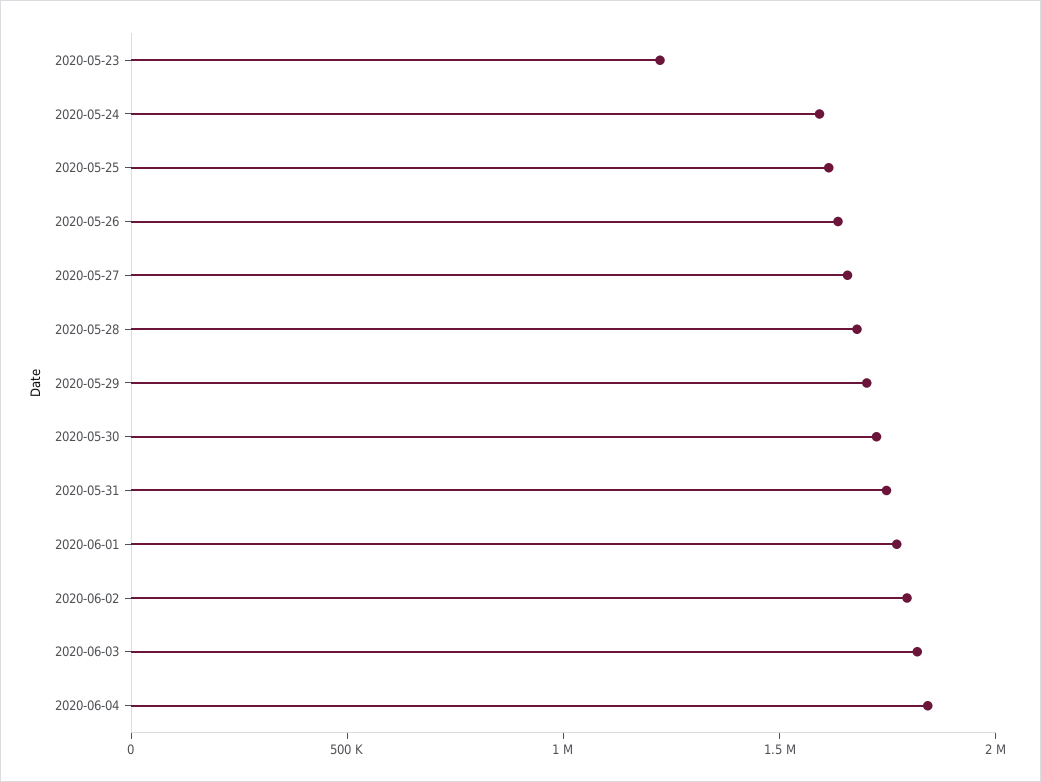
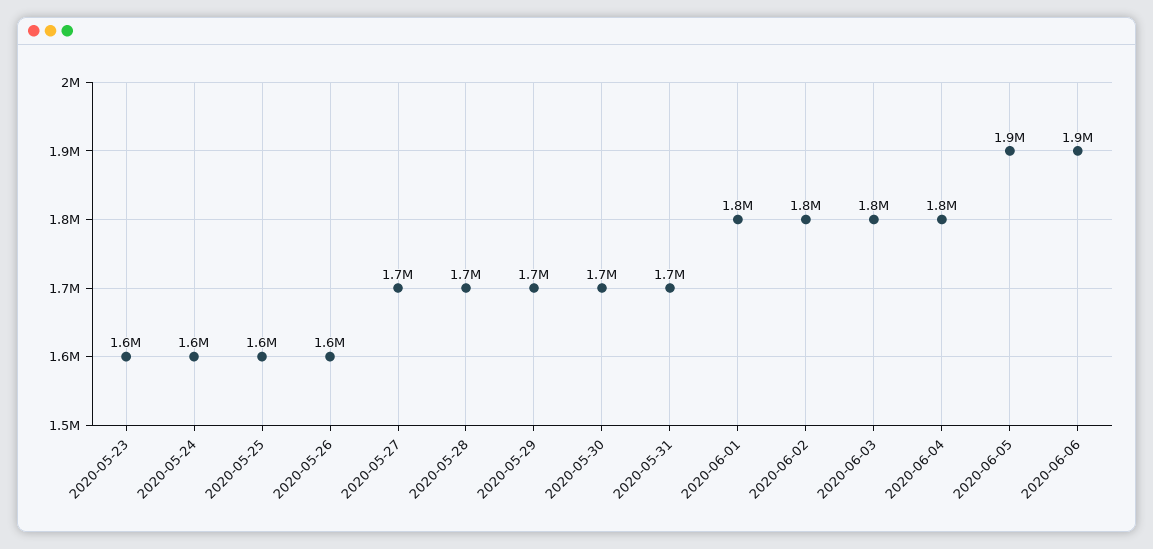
2020-05-23: 1200000 -> 1600000
2020-06-05: none -> 1900000
2020-06-06: none -> 1900000

